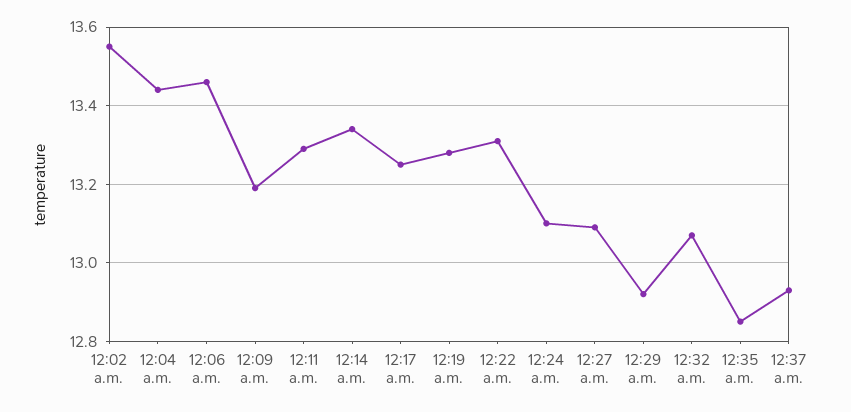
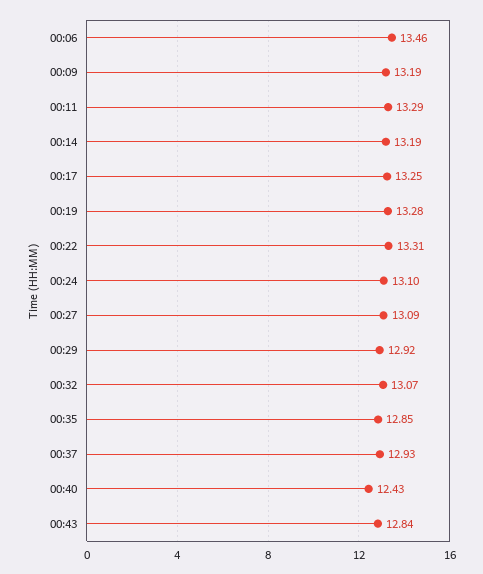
12:02 a.m.: 13.55 -> none
12:04 a.m.: 13.45 -> none
12:14 a.m.: 13.35 -> 13.19
00:40: none -> 12.43
00:43: none -> 12.84

